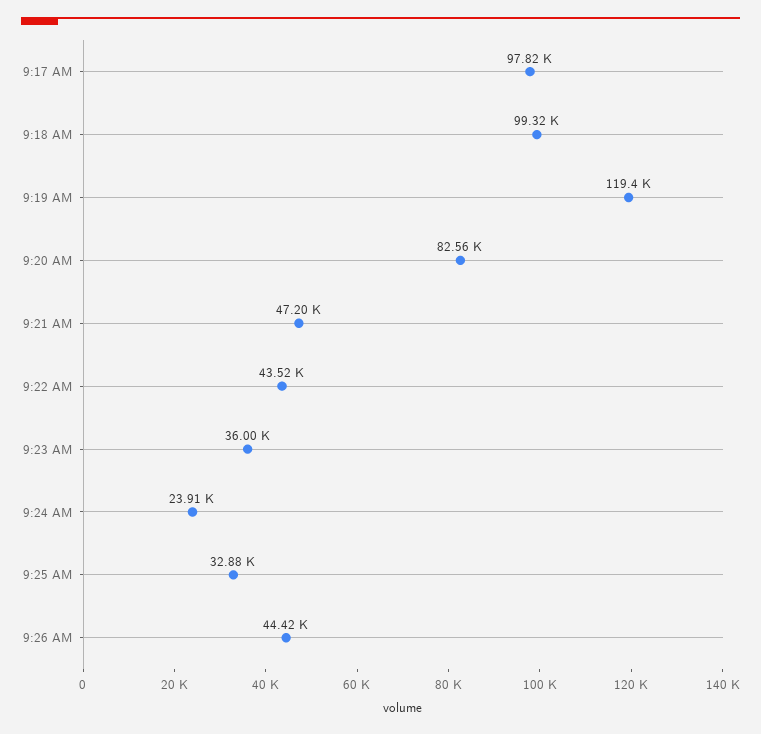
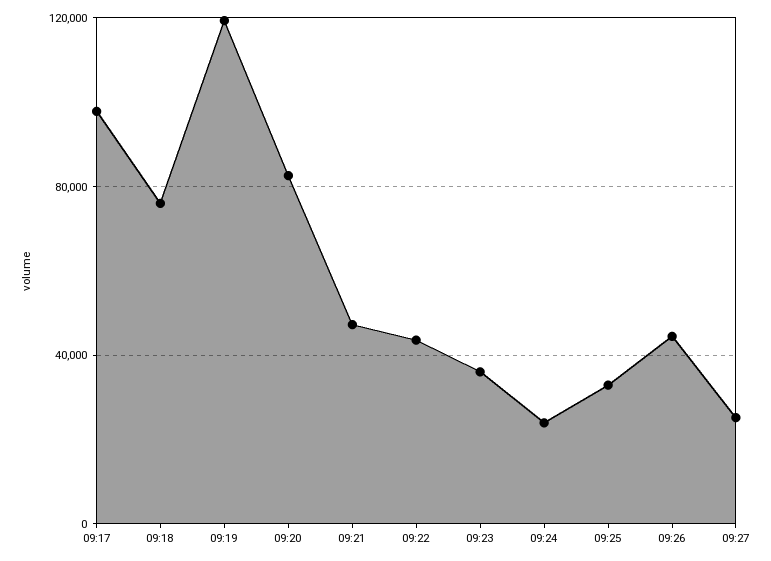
9:18 AM: 99320 -> 75000
09:27: none -> 25000

